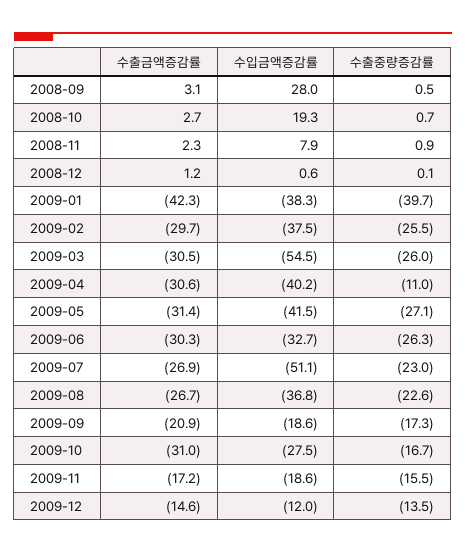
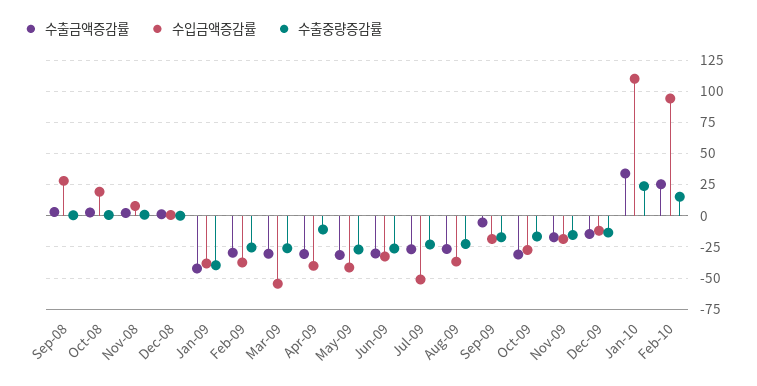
수출금액증감률, 2009-09: -20.9 -> -5
수출금액증감률, Jan-10: none -> 35
수입금액증감률, Jan-10: none -> 110
수출중량증감률, Jan-10: none -> 25
수출금액증감률, Feb-10: none -> 25
수입금액증감률, Feb-10: none -> 95
수출중량증감률, Feb-10: none -> 15

